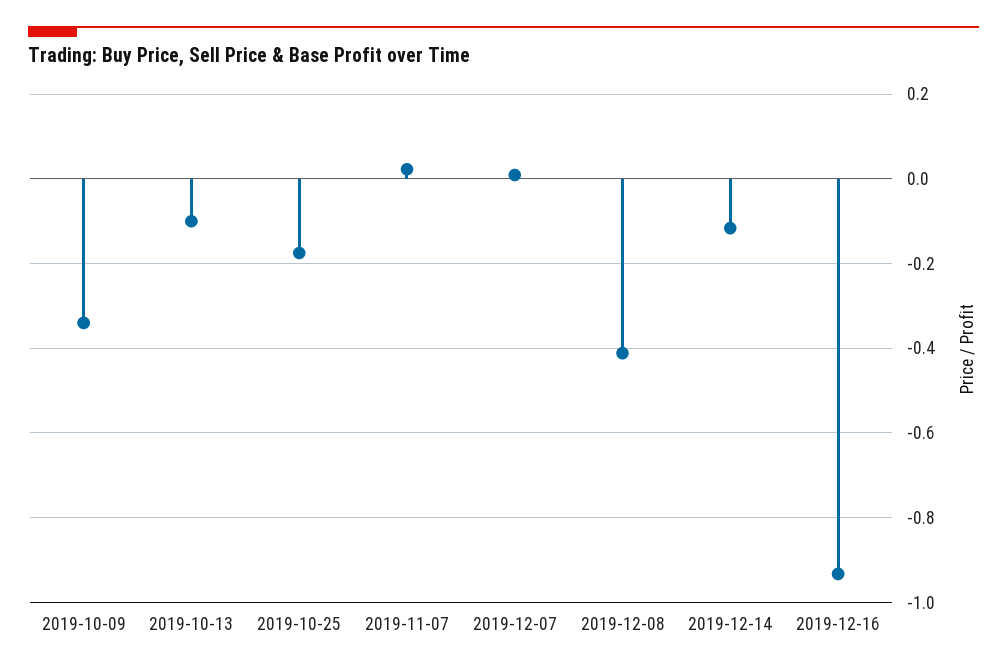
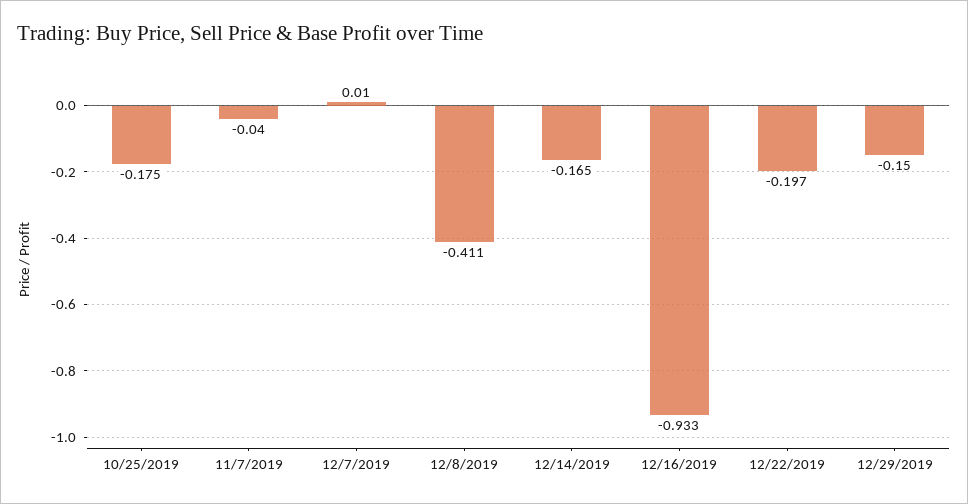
2019-10-09: -0.34 -> none
2019-10-13: -0.1 -> none
2019-11-07: 0.02 -> -0.04
2019-12-14: -0.12 -> -0.165
12/22/2019: none -> -0.197
12/29/2019: none -> -0.15

